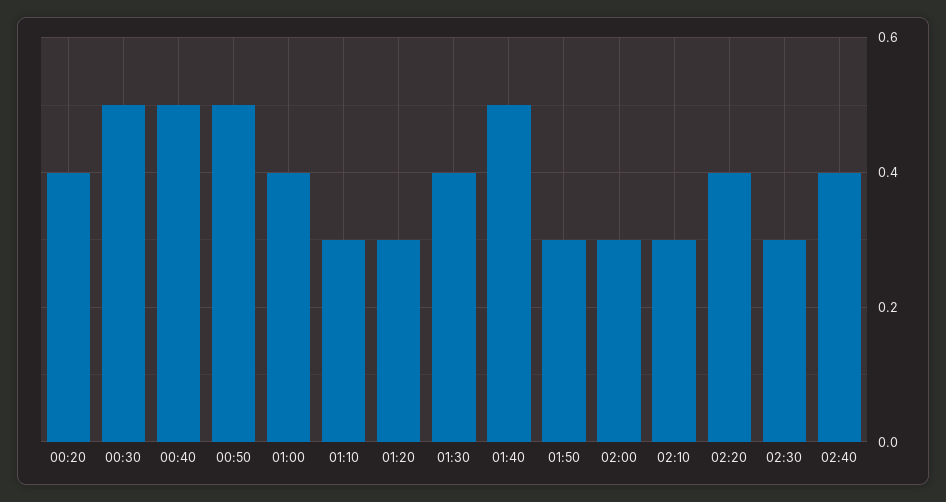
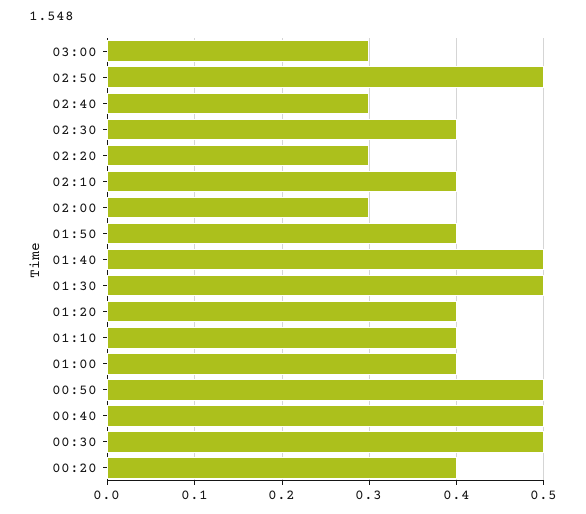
01:10: 0.3 -> 0.4
01:20: 0.3 -> 0.4
01:30: 0.4 -> 0.5
01:50: 0.3 -> 0.4
02:10: 0.3 -> 0.4
02:20: 0.4 -> 0.3
02:30: 0.3 -> 0.4
02:40: 0.4 -> 0.3
03:00: none -> 0.3
02:50: none -> 0.5

